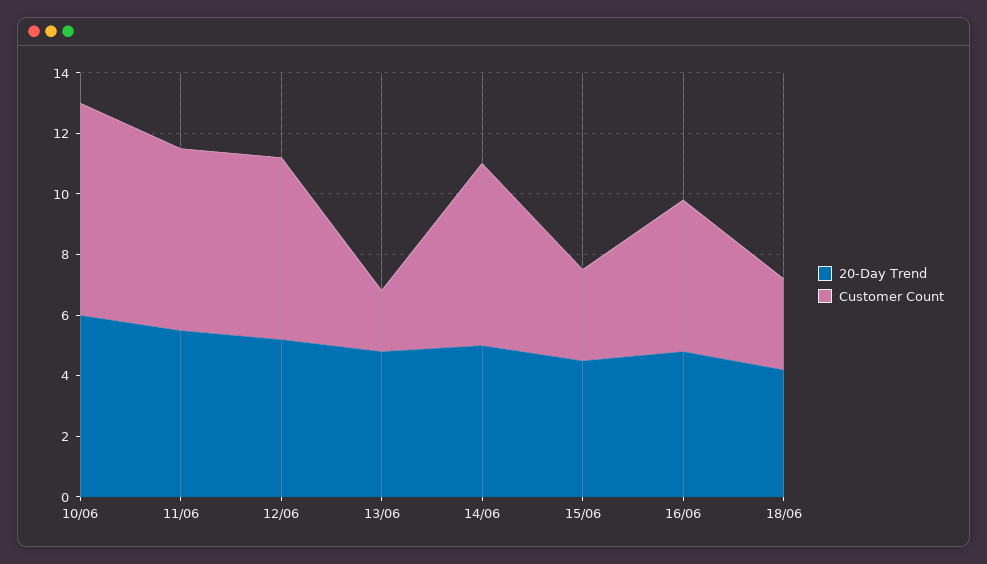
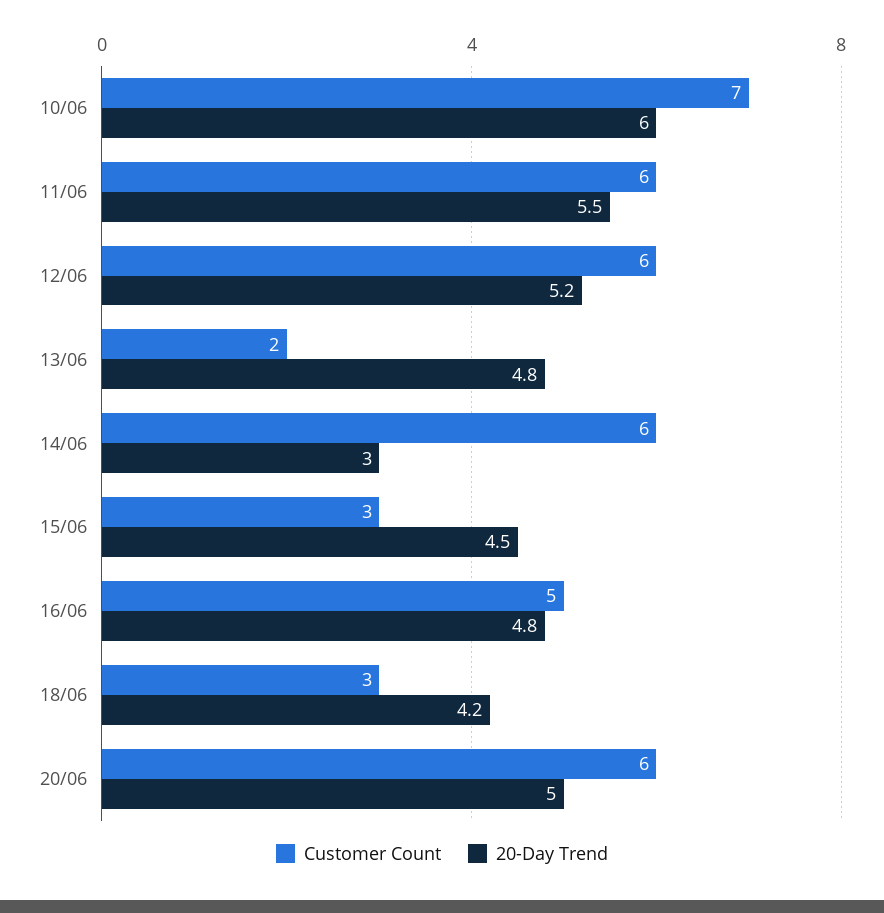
20-Day Trend, 14/06: 5 -> 3
Customer Count, 20/06: none -> 6
20-Day Trend, 20/06: none -> 5

